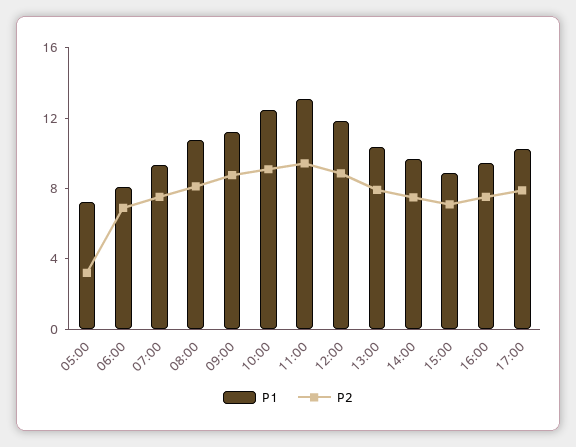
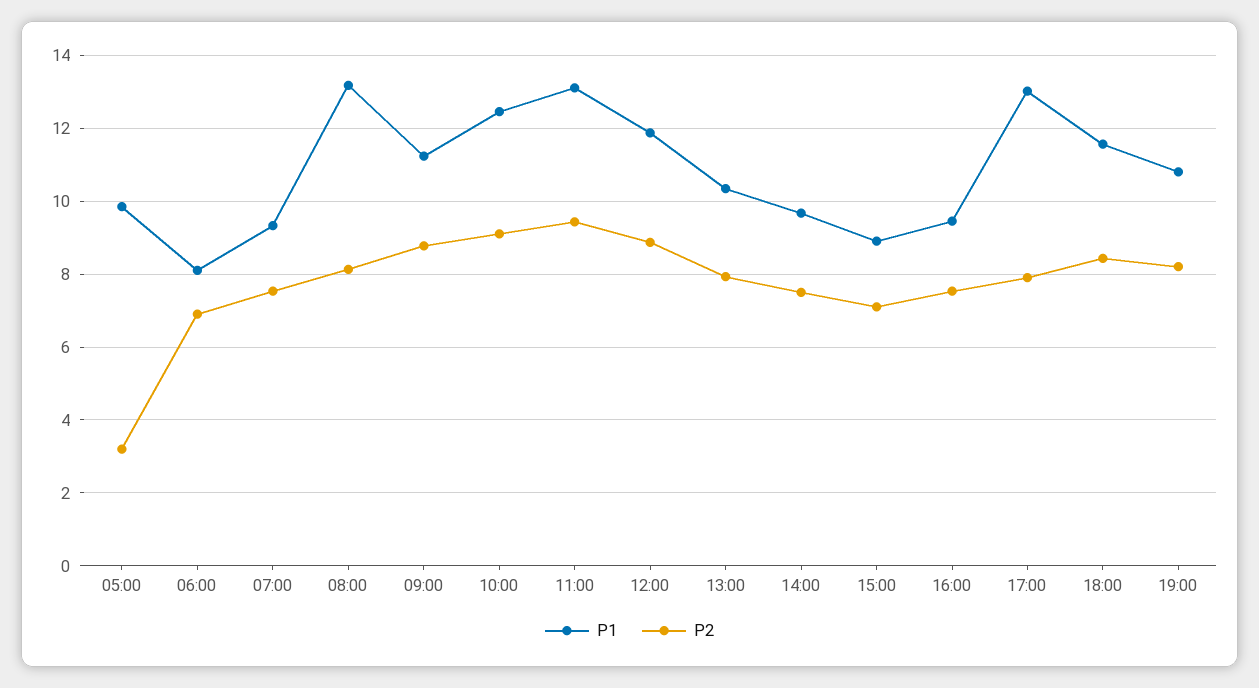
P1, 05:00: 7 -> 9.8
P1, 08:00: 11 -> 13.2
P1, 17:00: 10 -> 13
P1, 18:00: none -> 11.6
P2, 18:00: none -> 8.4
P1, 19:00: none -> 10.8
P2, 19:00: none -> 8.2

